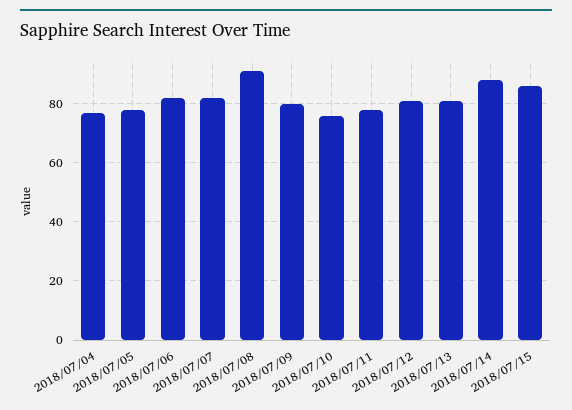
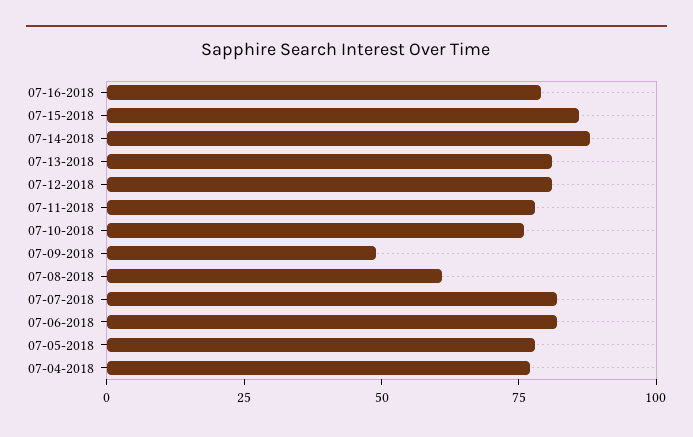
2018/07/08: 90 -> 60
2018/07/09: 80 -> 50
07-16-2018: none -> 80

